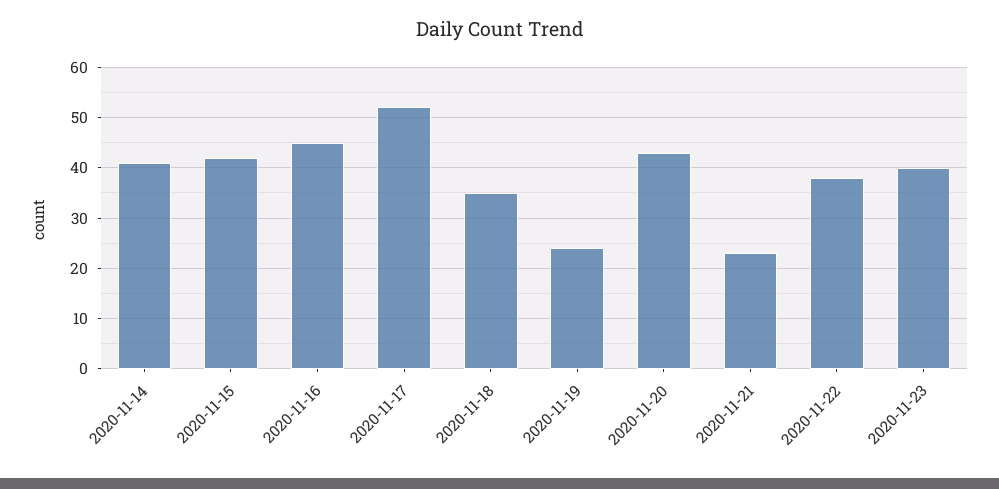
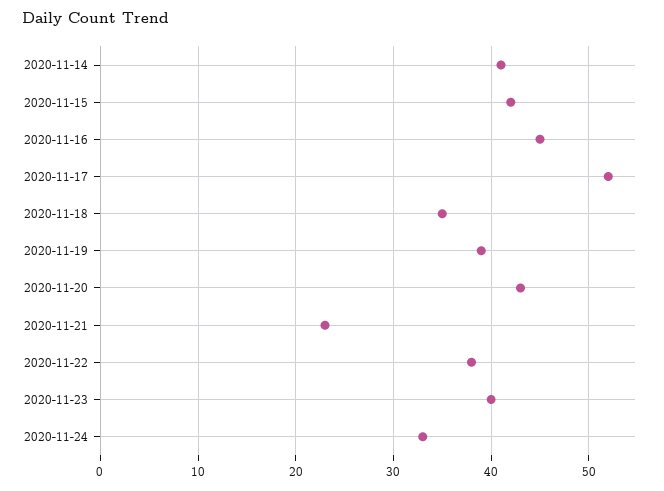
2020-11-19: 25 -> 39
2020-11-24: none -> 33

